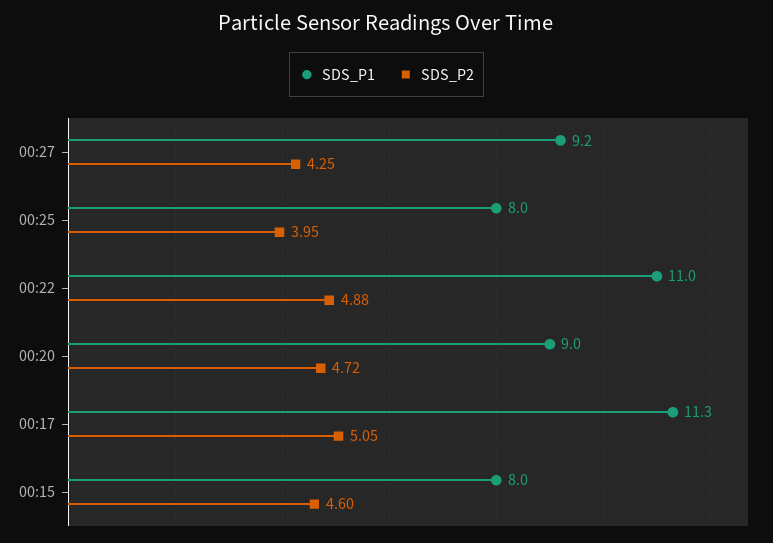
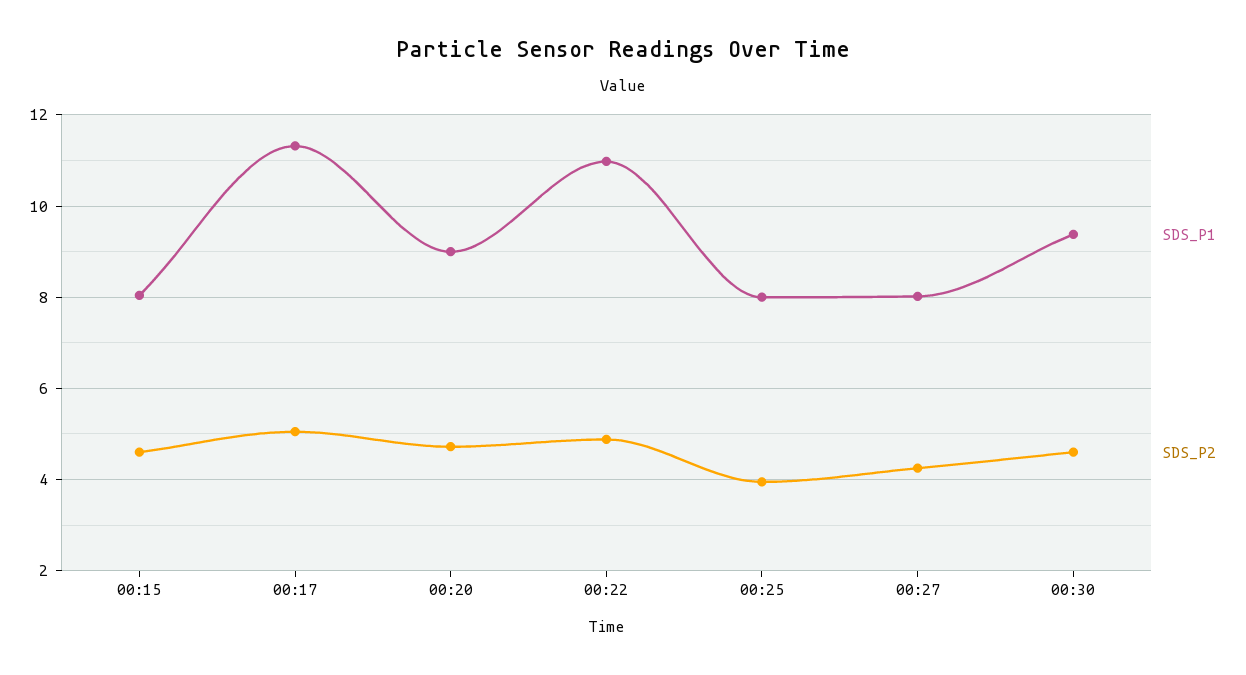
SDS_P1, 00:27: 9.2 -> 8
SDS_P1, 00:30: none -> 9.4
SDS_P2, 00:30: none -> 4.6

